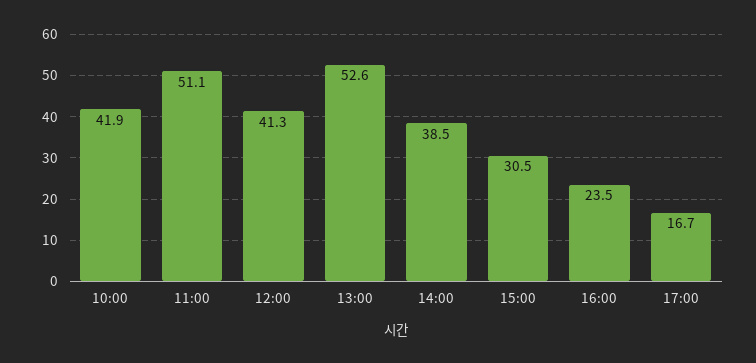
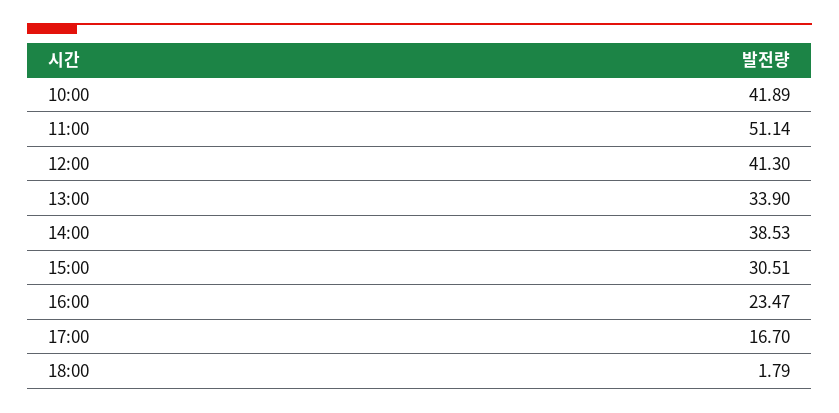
13:00: 52.6 -> 33.9
18:00: none -> 1.79

